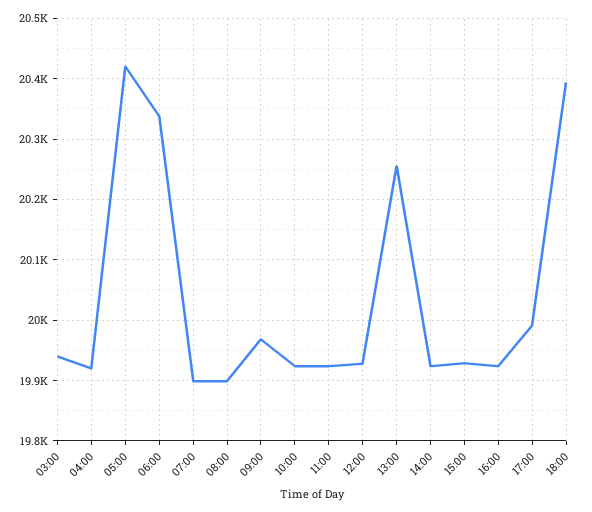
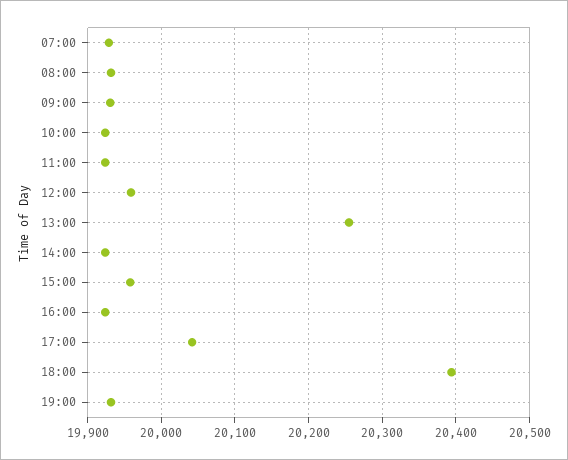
03:00: 19940 -> none
04:00: 19920 -> none
05:00: 20420 -> none
06:00: 20340 -> none
07:00: 19900 -> 19930
08:00: 19900 -> 19930
09:00: 19970 -> 19930
12:00: 19930 -> 19960
15:00: 19930 -> 19960
17:00: 19990 -> 20040
19:00: none -> 19930

